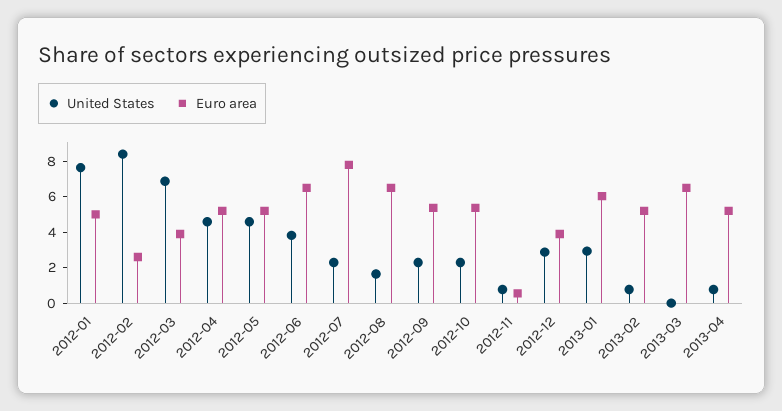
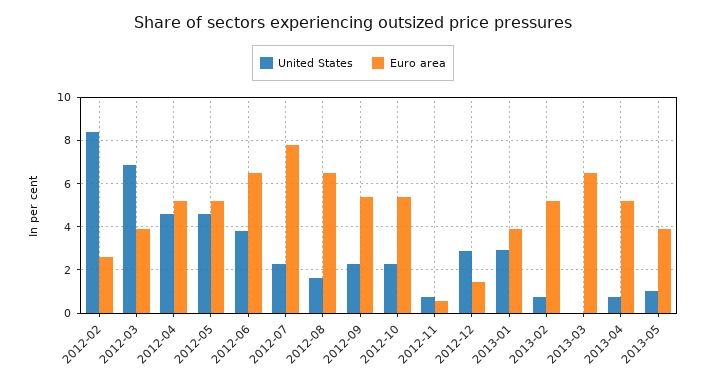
United States, 2012-01: 7.5 -> none
Euro area, 2012-01: 5 -> none
Euro area, 2012-12: 4 -> 1.5
Euro area, 2013-01: 6 -> 4
United States, 2013-05: none -> 1
Euro area, 2013-05: none -> 4

